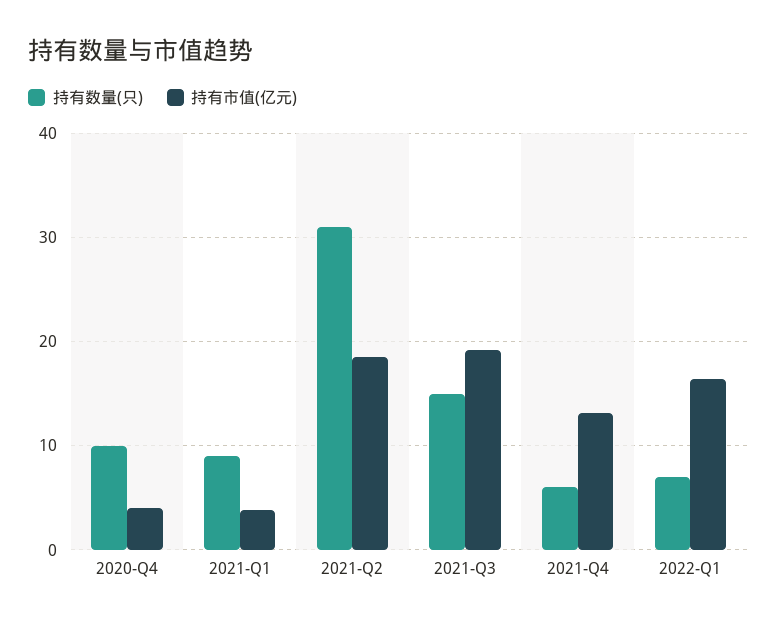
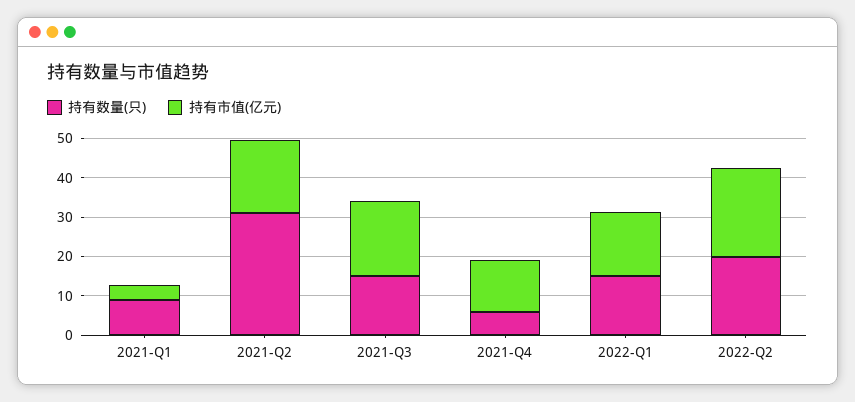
持有数量(只), 2020-Q4: 10 -> none
持有市值(亿元), 2020-Q4: 4 -> none
持有数量(只), 2022-Q1: 7 -> 15
持有数量(只), 2022-Q2: none -> 20
持有市值(亿元), 2022-Q2: none -> 22.5

